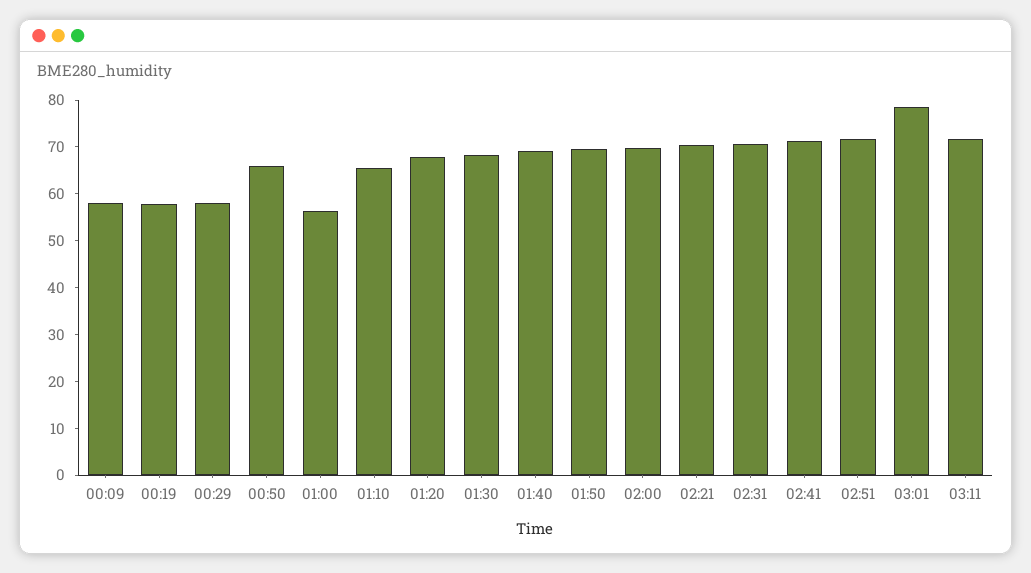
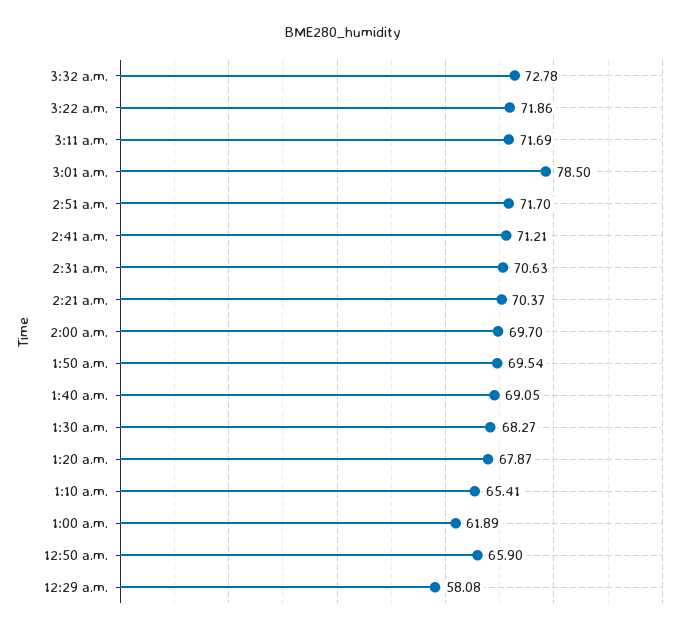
00:09: 58 -> none
00:19: 58 -> none
01:00: 56 -> 61.89
3:32 a.m.: none -> 72.78
3:22 a.m.: none -> 71.86

